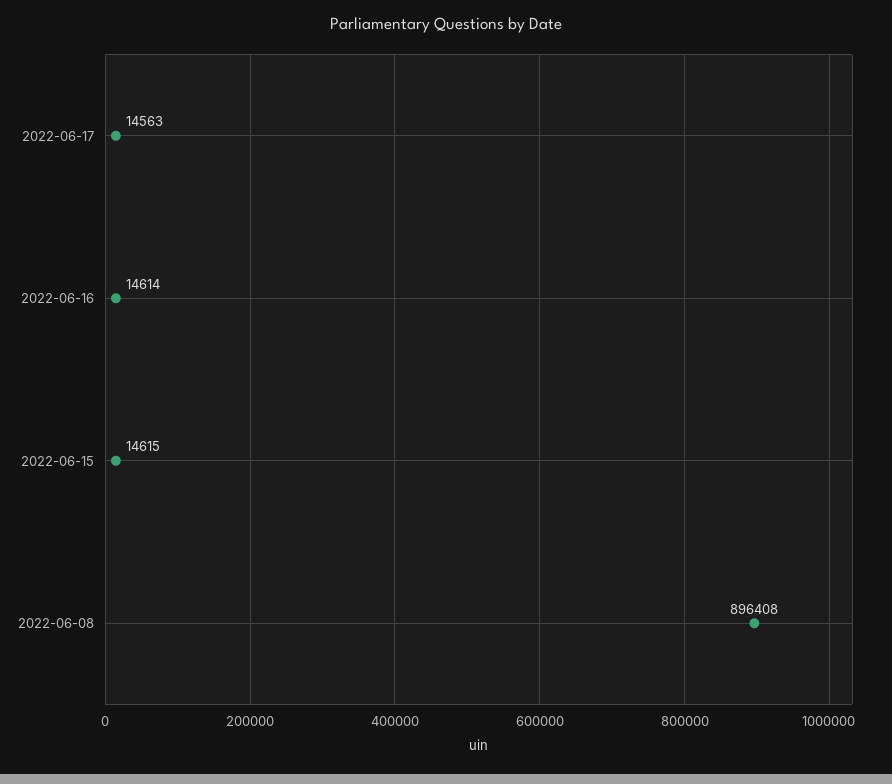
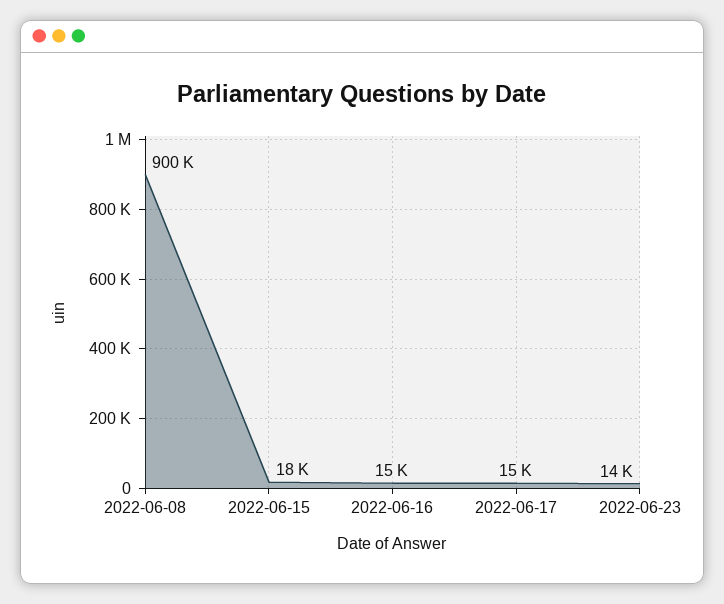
2022-06-15: 14615 -> 18000
2022-06-08: 896408 -> 900000
2022-06-23: none -> 14000

